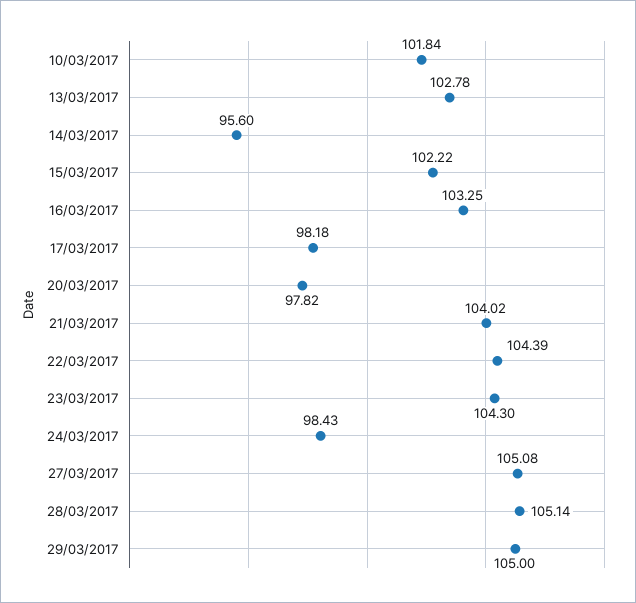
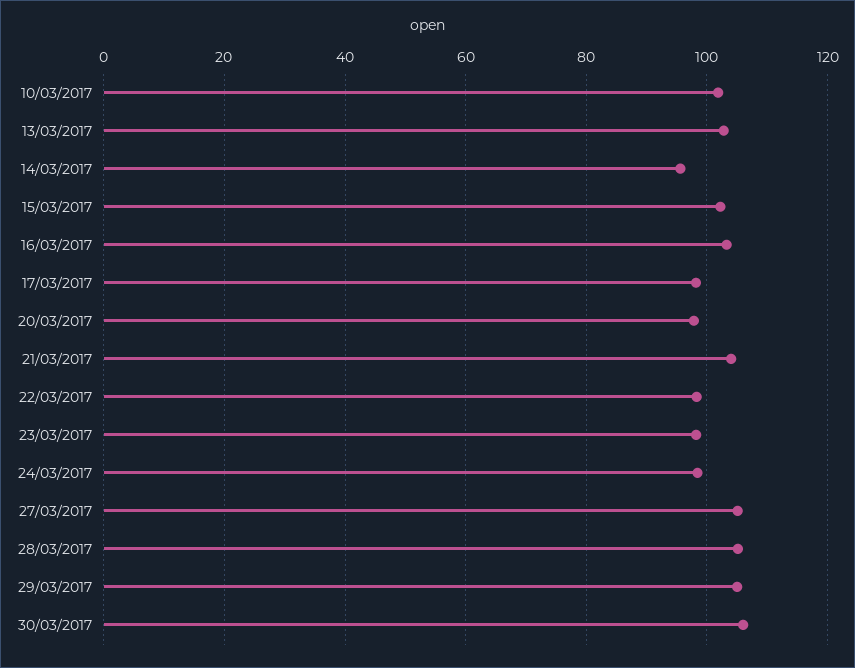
22/03/2017: 104.39 -> 98
23/03/2017: 104.3 -> 98
30/03/2017: none -> 106

